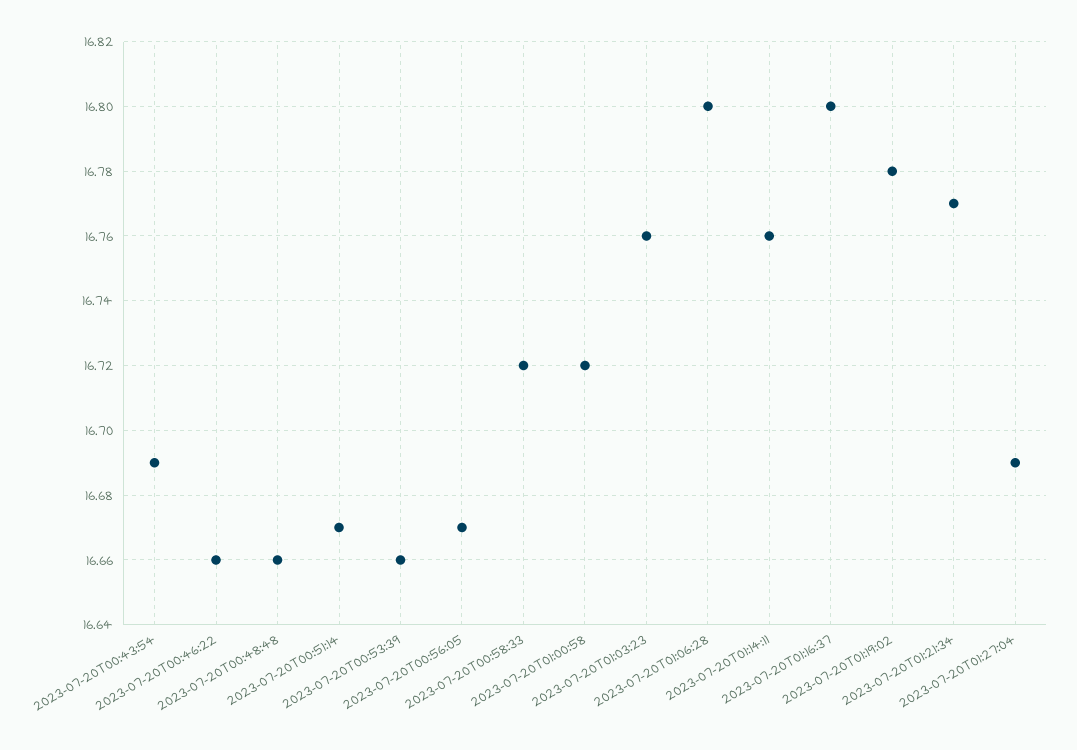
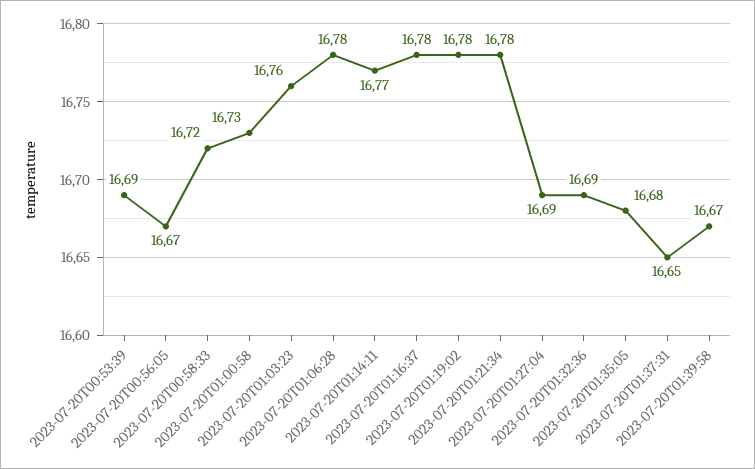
2023-07-20T00:43:54: 16.69 -> none
2023-07-20T00:46:22: 16.66 -> none
2023-07-20T00:48:48: 16.66 -> none
2023-07-20T00:51:14: 16.67 -> none
2023-07-20T00:53:39: 16.66 -> 16.69
2023-07-20T01:00:58: 16.72 -> 16.73
2023-07-20T01:06:28: 16.8 -> 16.78
2023-07-20T01:14:11: 16.76 -> 16.77
2023-07-20T01:16:37: 16.8 -> 16.78
2023-07-20T01:21:34: 16.77 -> 16.78
2023-07-20T01:32:36: none -> 16.69
2023-07-20T01:35:05: none -> 16.68
2023-07-20T01:37:31: none -> 16.65
2023-07-20T01:39:58: none -> 16.67

